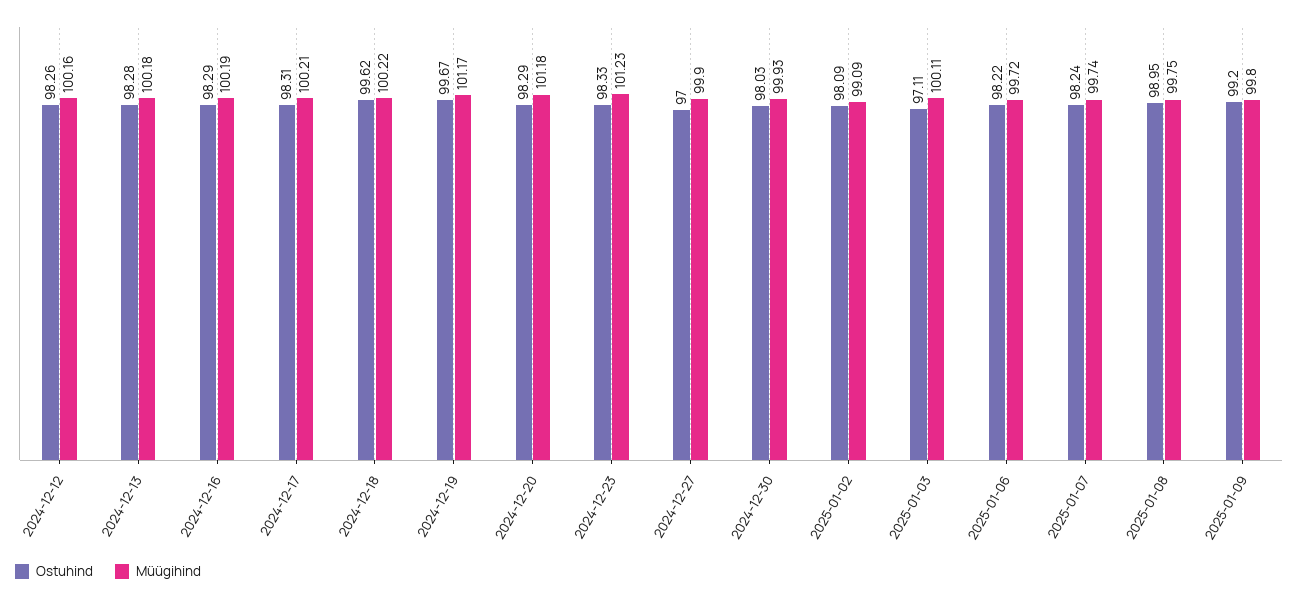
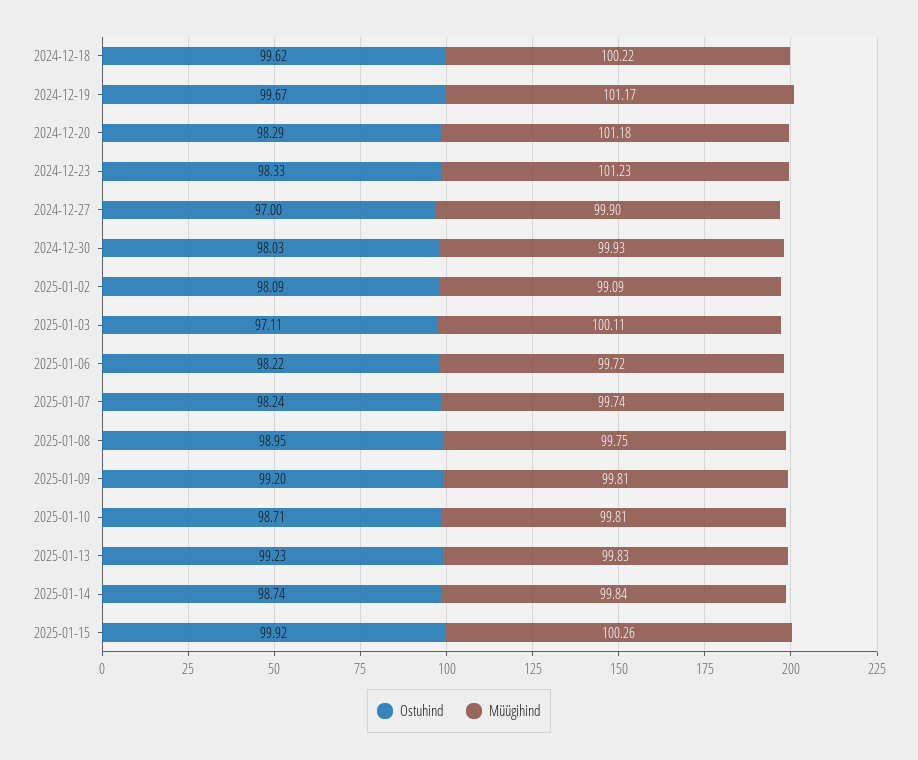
Ostuhind, 2024-12-12: 98.26 -> none
Müügihind, 2024-12-12: 100.16 -> none
Ostuhind, 2024-12-13: 98.28 -> none
Müügihind, 2024-12-13: 100.18 -> none
Ostuhind, 2024-12-16: 98.29 -> none
Müügihind, 2024-12-16: 100.19 -> none
Ostuhind, 2024-12-17: 98.31 -> none
Müügihind, 2024-12-17: 100.21 -> none
Müügihind, 2025-01-09: 99.8 -> 99.81
Ostuhind, 2025-01-10: none -> 98.71
Müügihind, 2025-01-10: none -> 99.81
Ostuhind, 2025-01-13: none -> 99.23
Müügihind, 2025-01-13: none -> 99.83
Ostuhind, 2025-01-14: none -> 98.74
Müügihind, 2025-01-14: none -> 99.84
Ostuhind, 2025-01-15: none -> 99.92
Müügihind, 2025-01-15: none -> 100.26

